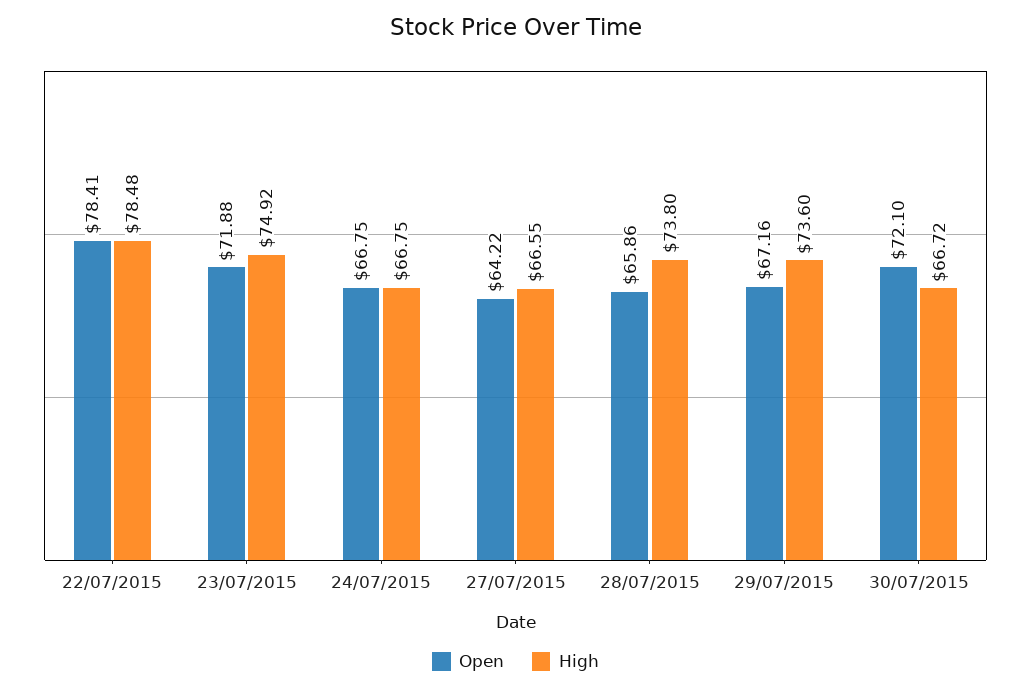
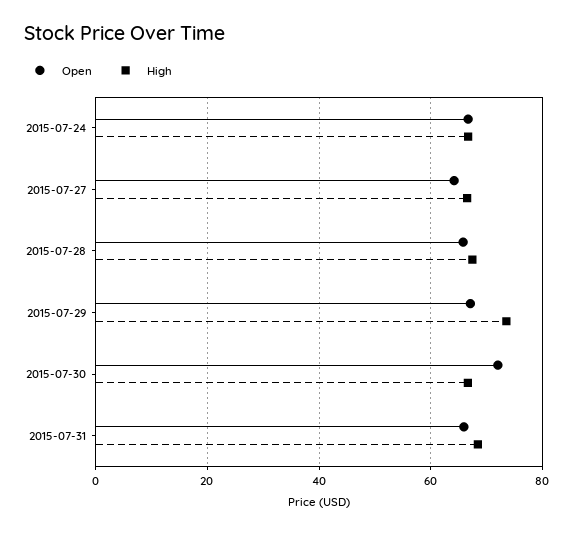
Open, 22/07/2015: 78.41 -> none
High, 22/07/2015: 78.48 -> none
Open, 23/07/2015: 71.88 -> none
High, 23/07/2015: 74.92 -> none
High, 28/07/2015: 73.8 -> 68
Open, 2015-07-31: none -> 66
High, 2015-07-31: none -> 68

